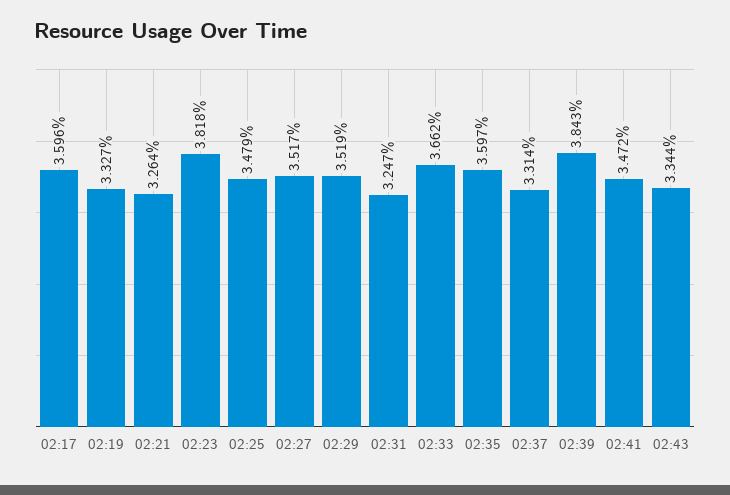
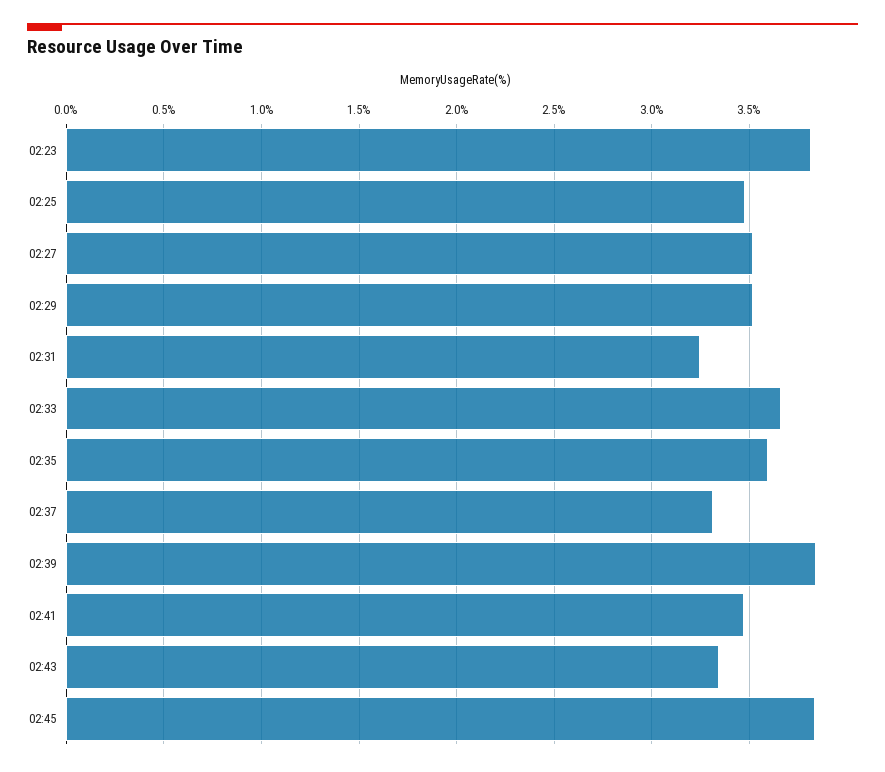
02:17: 3.596 -> none
02:19: 3.327 -> none
02:21: 3.264 -> none
02:45: none -> 3.85

